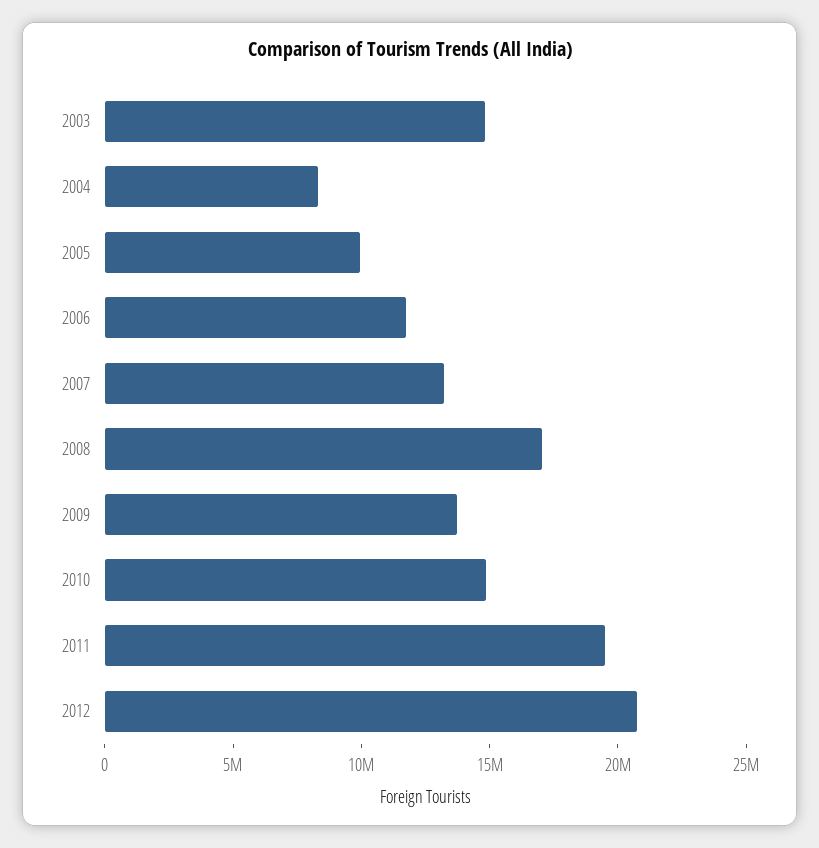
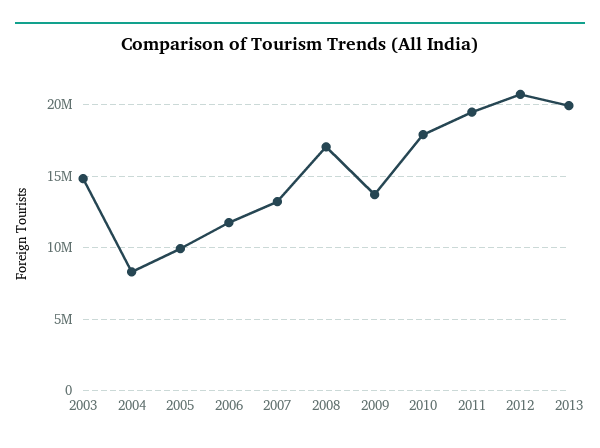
2010: 15000000 -> 18000000
2013: none -> 20000000

